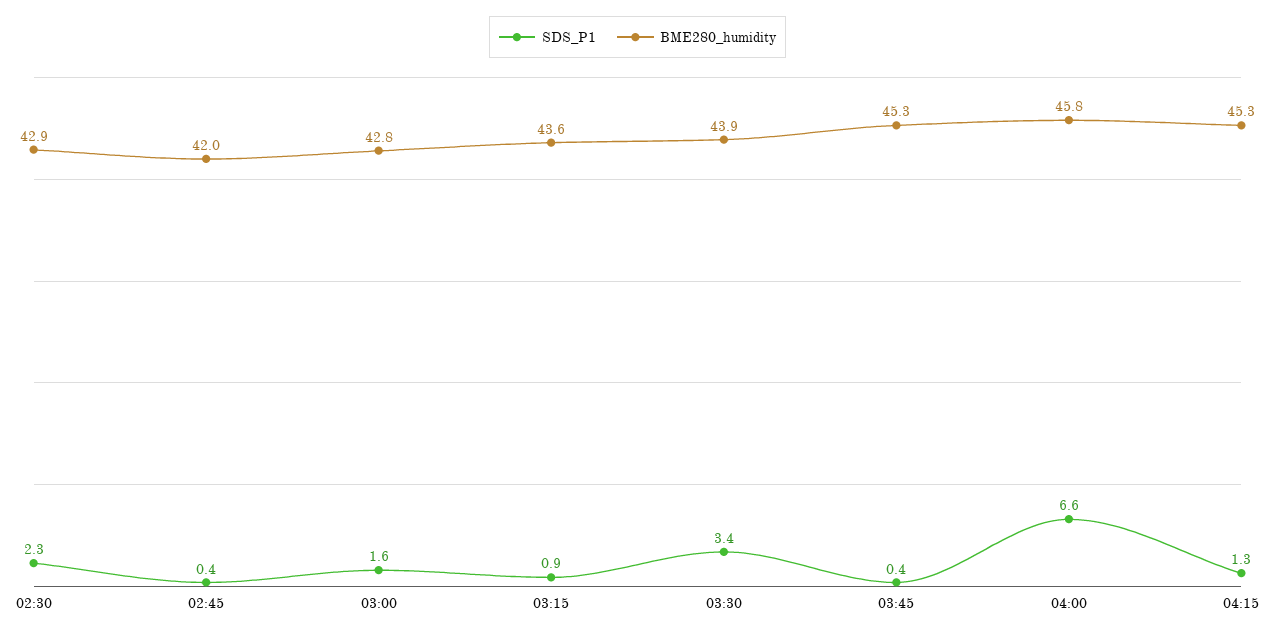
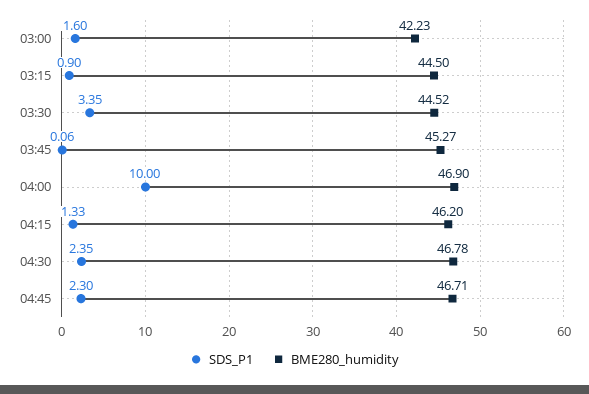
SDS_P1, 02:30: 2.3 -> none
BME280_humidity, 02:30: 42.9 -> none
SDS_P1, 02:45: 0.4 -> none
BME280_humidity, 02:45: 42 -> none
BME280_humidity, 03:00: 42.8 -> 42.23
BME280_humidity, 03:15: 43.6 -> 44.5
BME280_humidity, 03:30: 43.9 -> 44.52
SDS_P1, 03:45: 0.4 -> 0.06
SDS_P1, 04:00: 6.6 -> 10
BME280_humidity, 04:00: 45.8 -> 46.9
BME280_humidity, 04:15: 45.3 -> 46.2
SDS_P1, 04:30: none -> 2.35
BME280_humidity, 04:30: none -> 46.78
SDS_P1, 04:45: none -> 2.3
BME280_humidity, 04:45: none -> 46.71

